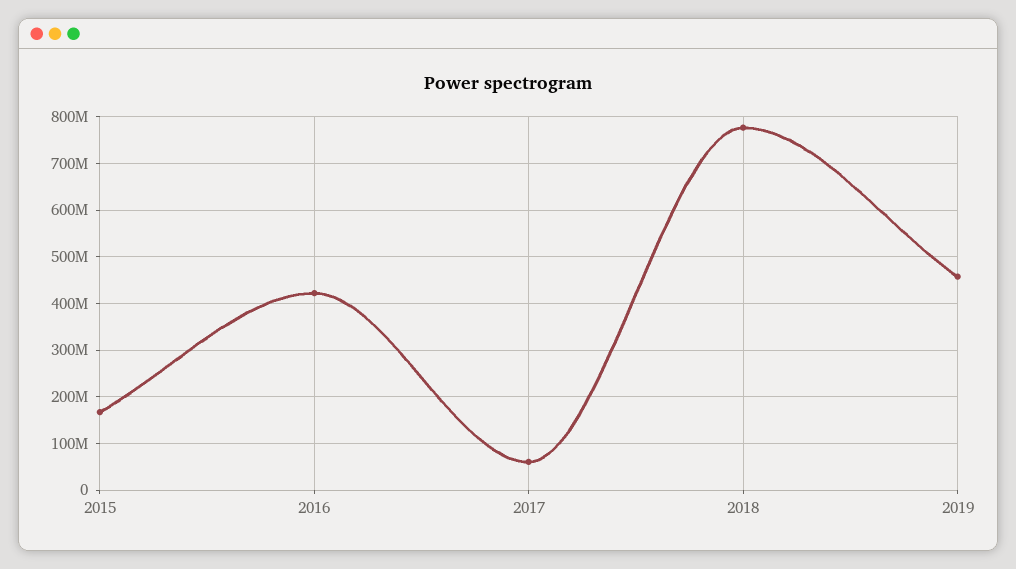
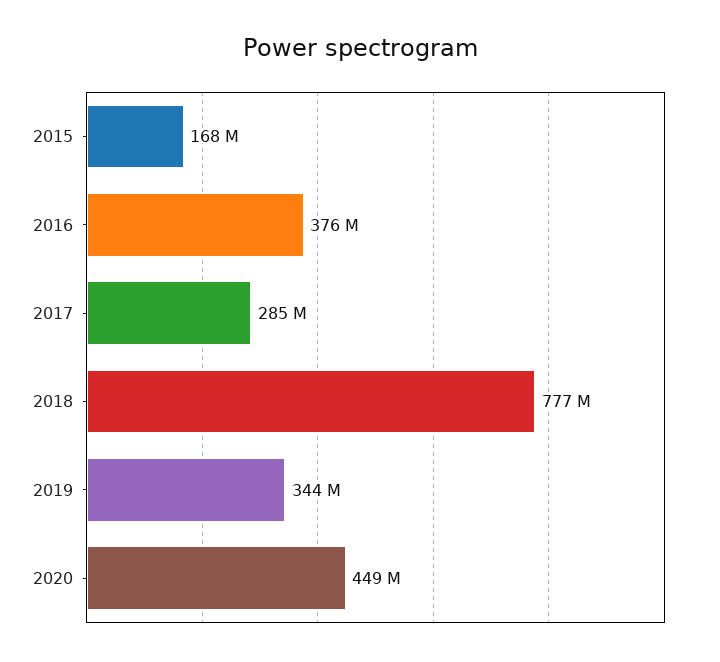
2016: 420000000 -> 376000000
2017: 60000000 -> 285000000
2019: 460000000 -> 344000000
2020: none -> 449000000

